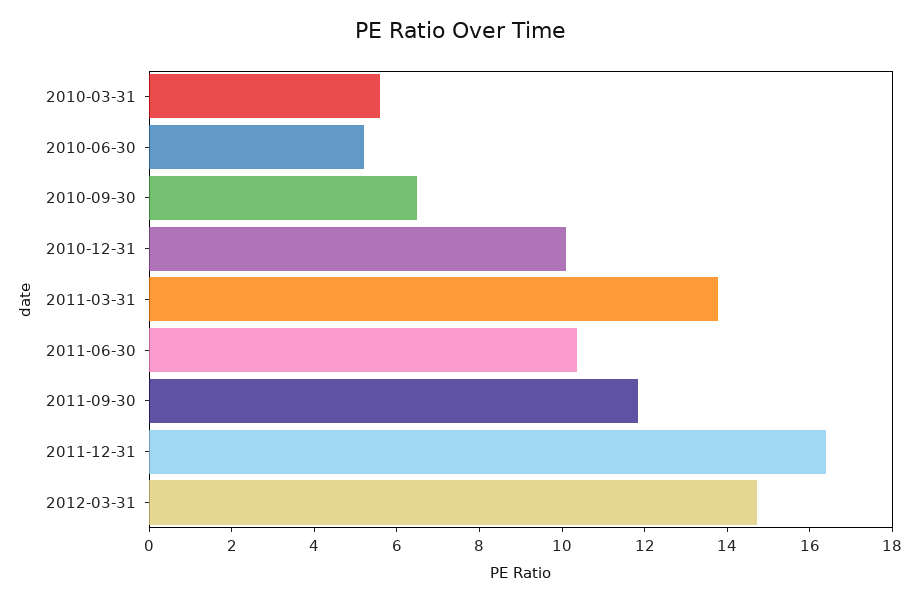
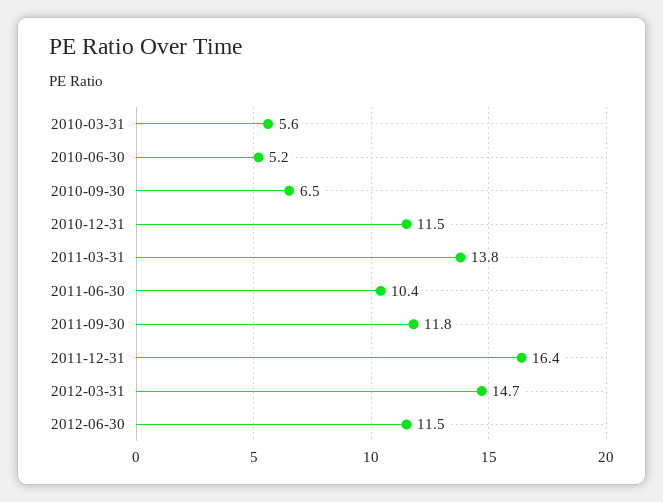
2010-12-31: 10 -> 11.5
2012-06-30: none -> 11.5

